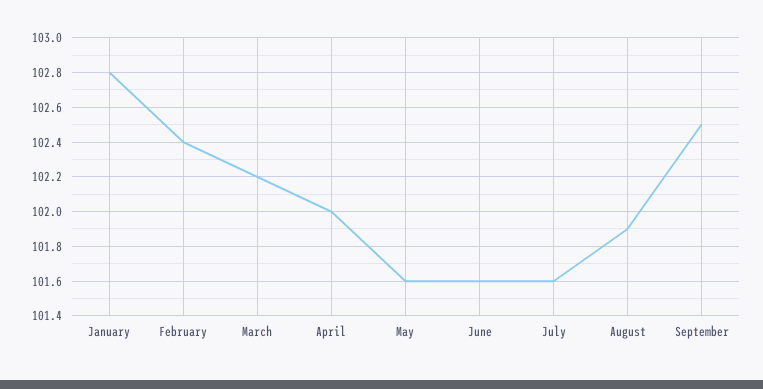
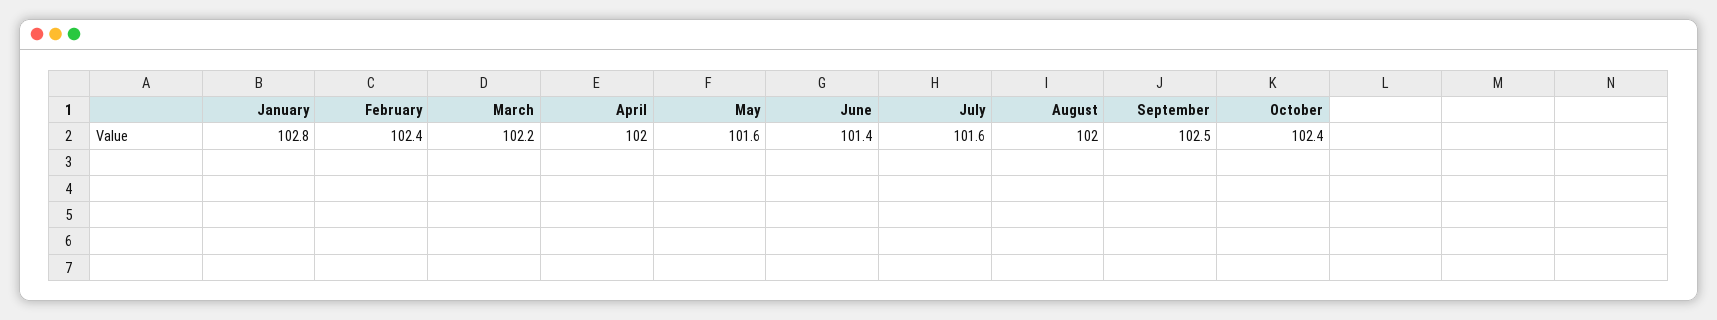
June: 101.6 -> 101.4
August: 101.9 -> 102
October: none -> 102.4

